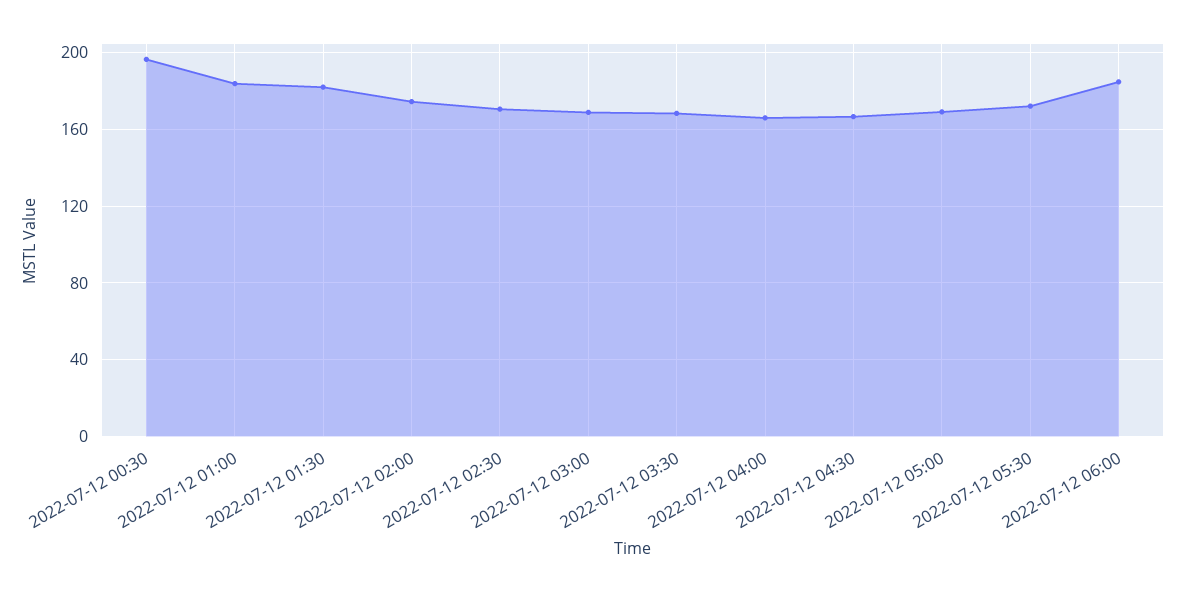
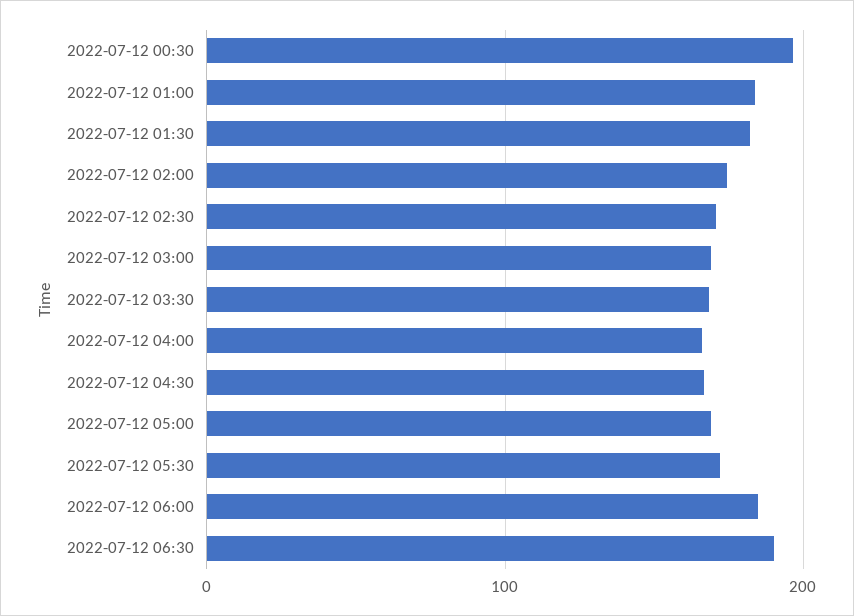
2022-07-12 06:30: none -> 190

